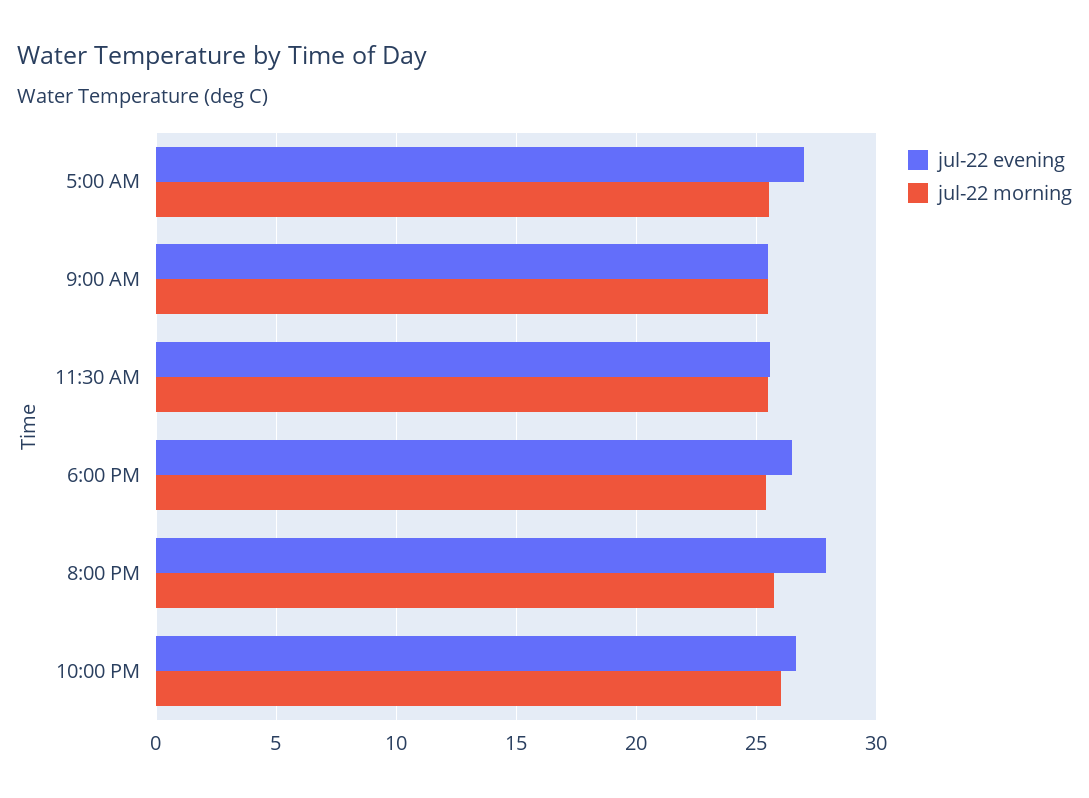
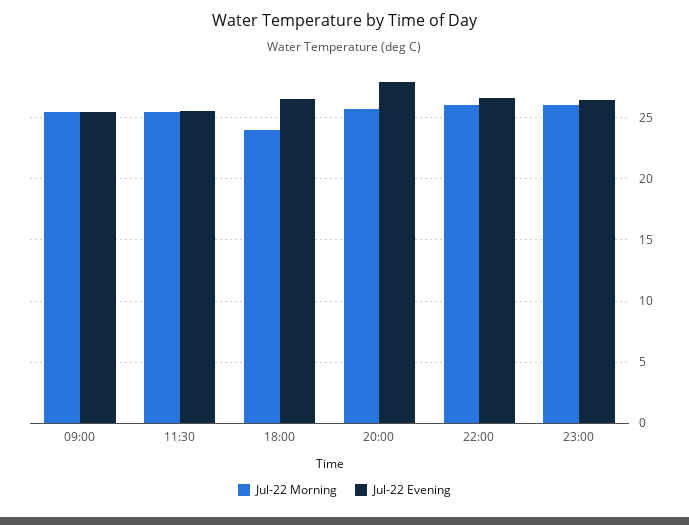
jul-22 evening, 5:00 AM: 27 -> none
jul-22 morning, 5:00 AM: 25.5 -> none
jul-22 morning, 6:00 PM: 25.5 -> 24
jul-22 morning, 23:00: none -> 26
jul-22 evening, 23:00: none -> 26.5

